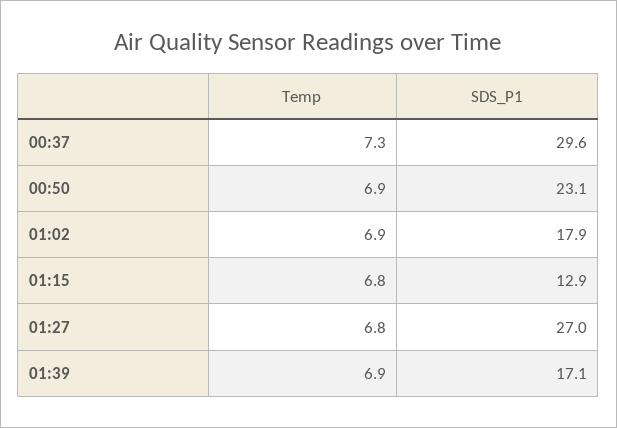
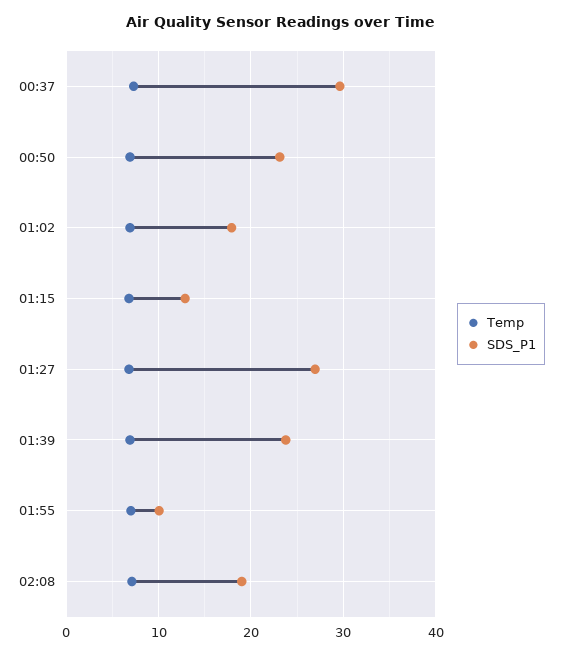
SDS_P1, 01:39: 17.1 -> 24
Temp, 01:55: none -> 7
SDS_P1, 01:55: none -> 10
Temp, 02:08: none -> 7
SDS_P1, 02:08: none -> 19

